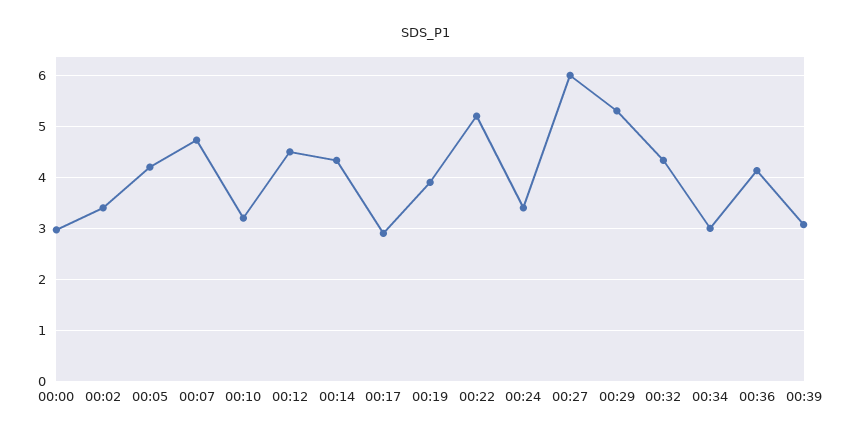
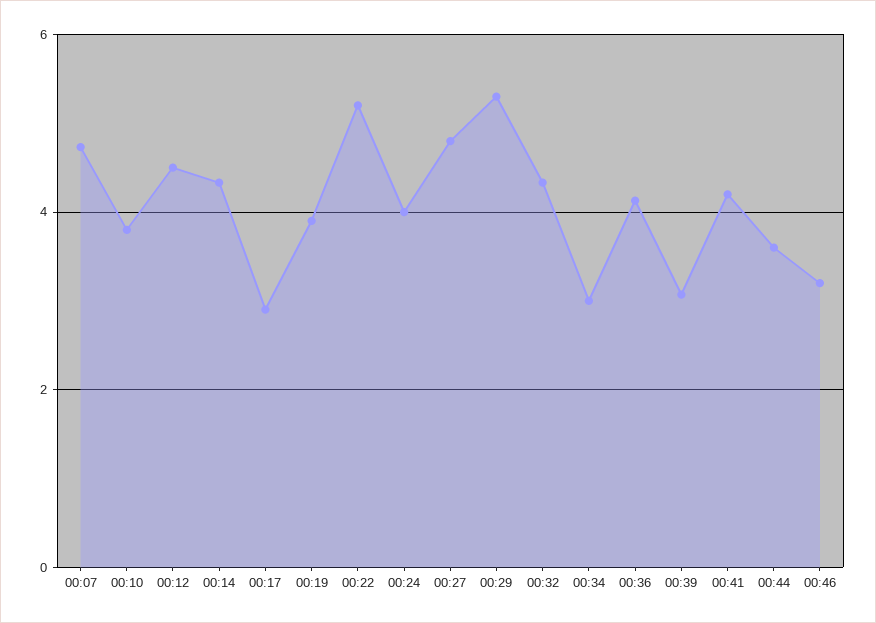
00:00: 3 -> none
00:02: 3.4 -> none
00:05: 4.2 -> none
00:10: 3.2 -> 3.8
00:24: 3.4 -> 4
00:27: 6 -> 4.8
00:41: none -> 4.2
00:44: none -> 3.6
00:46: none -> 3.2

